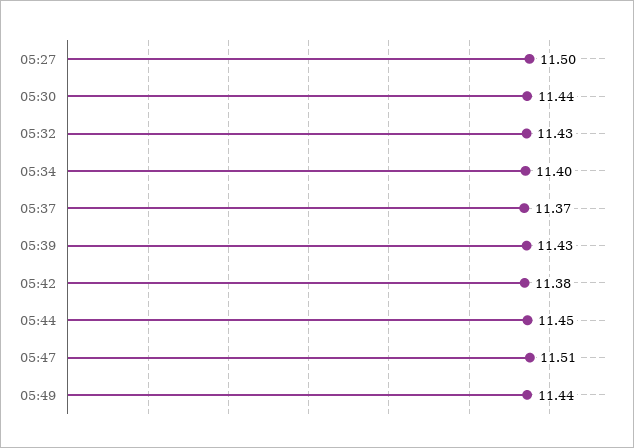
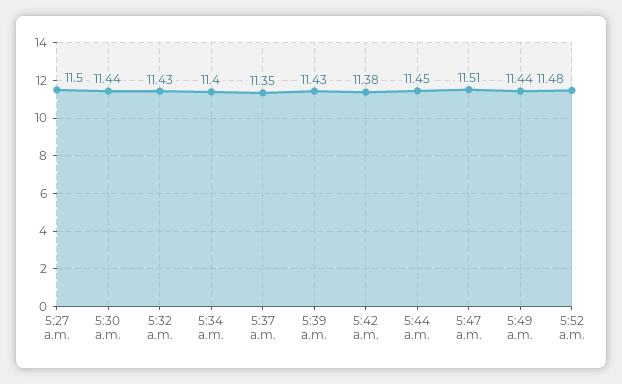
05:37: 11.37 -> 11.35
5:52 a.m.: none -> 11.48

